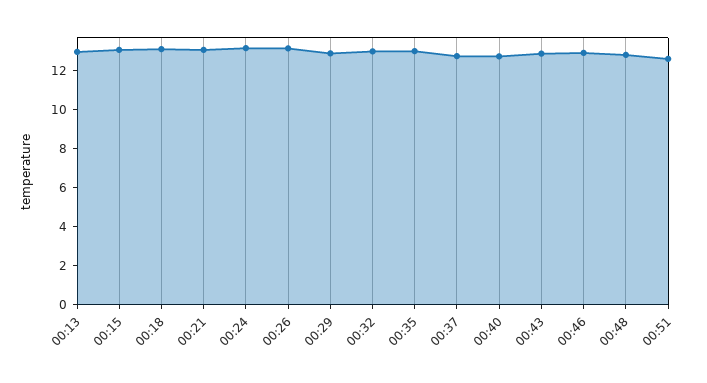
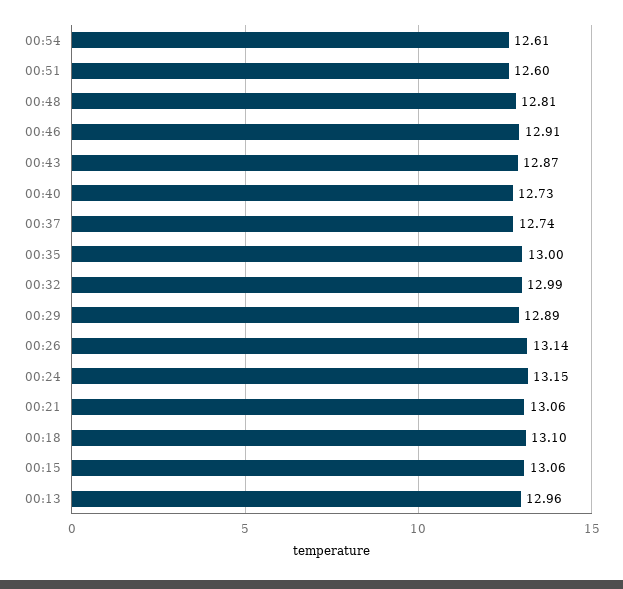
00:54: none -> 12.61

